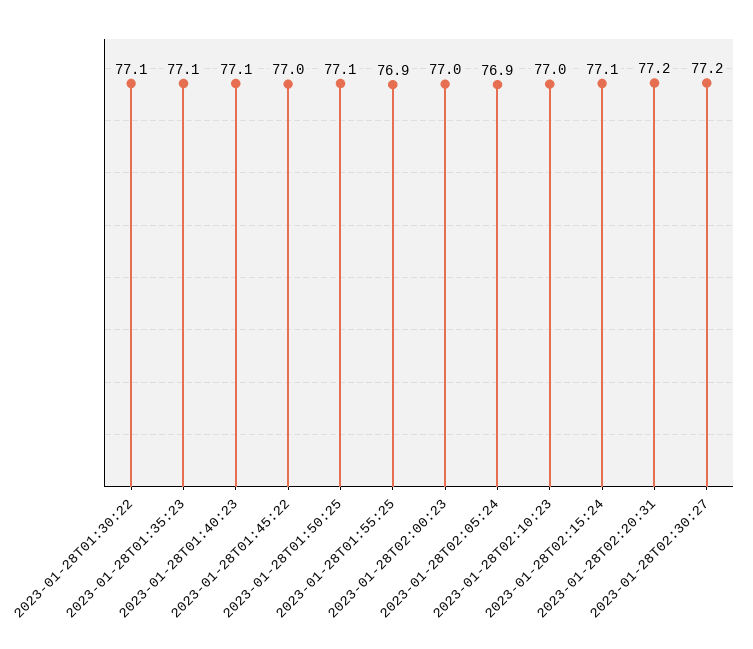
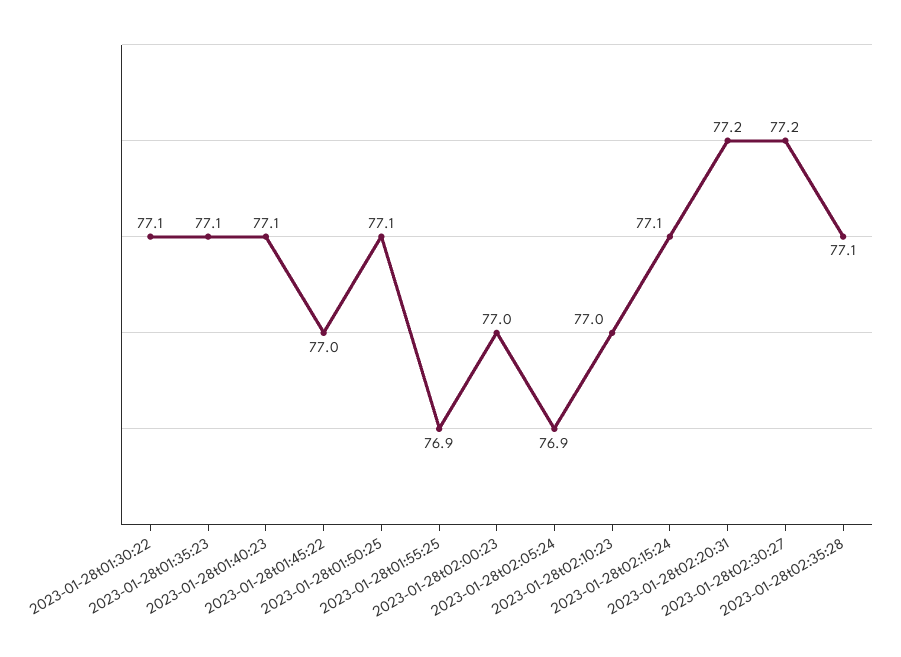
2023-01-28t02:35:28: none -> 77.1

